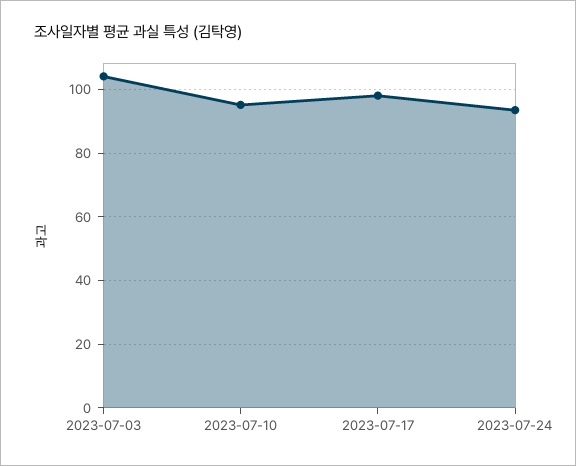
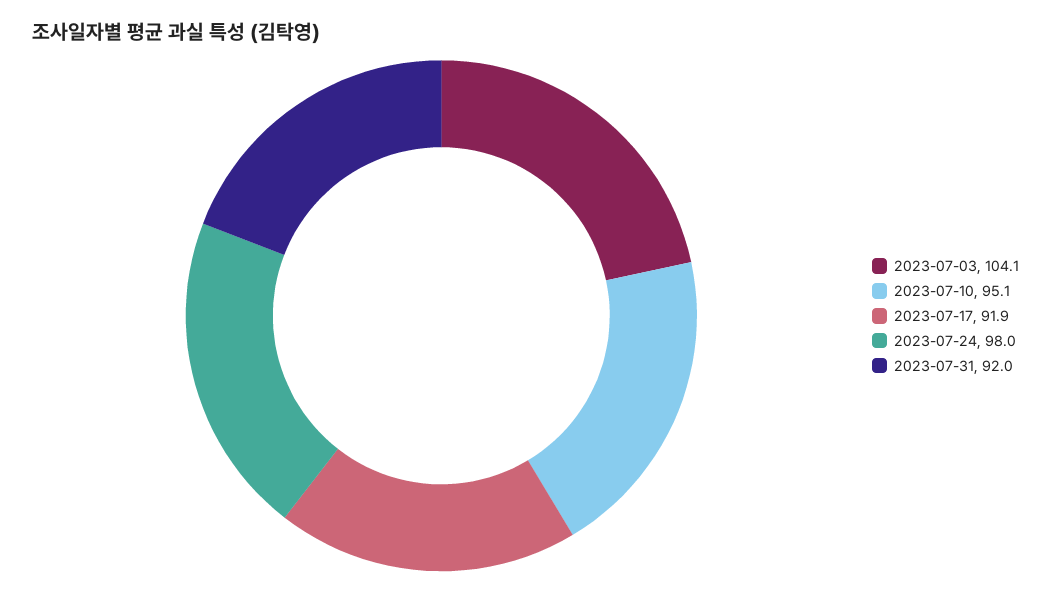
2023-07-17: 98 -> 91.9
2023-07-24: 94 -> 98
2023-07-31: none -> 92

